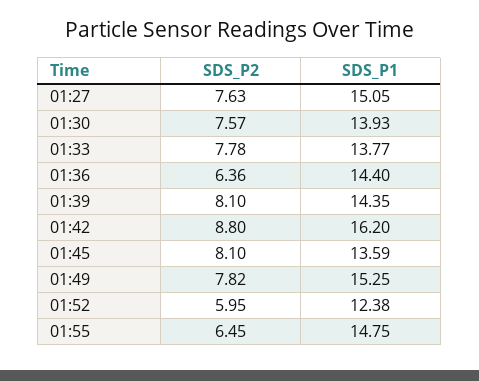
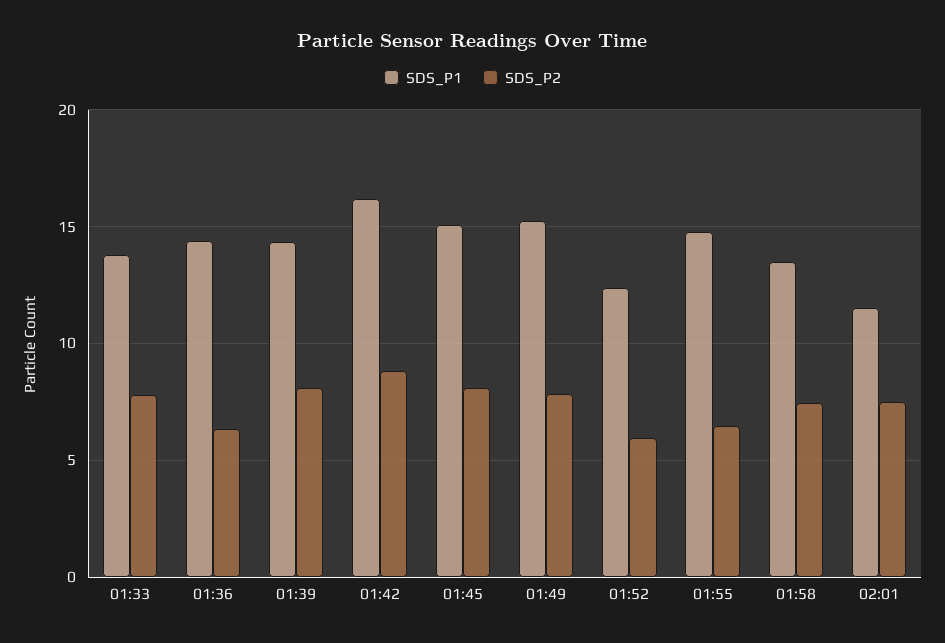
SDS_P2, 01:27: 7.63 -> none
SDS_P1, 01:27: 15.05 -> none
SDS_P2, 01:30: 7.57 -> none
SDS_P1, 01:30: 13.93 -> none
SDS_P1, 01:45: 13.59 -> 15
SDS_P1, 01:58: none -> 13.5
SDS_P2, 01:58: none -> 7.5
SDS_P1, 02:01: none -> 11.5
SDS_P2, 02:01: none -> 7.5

